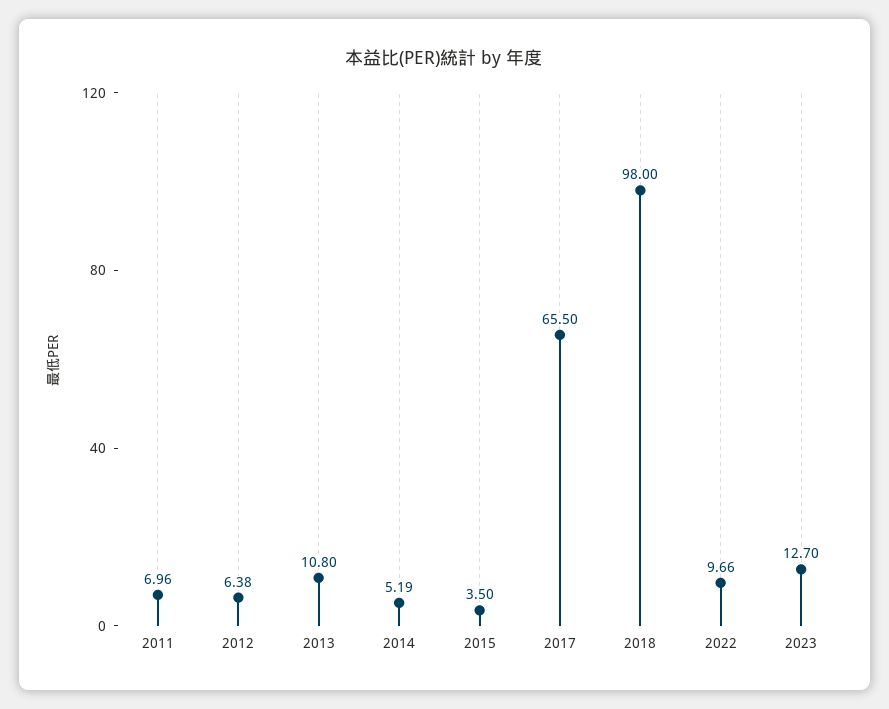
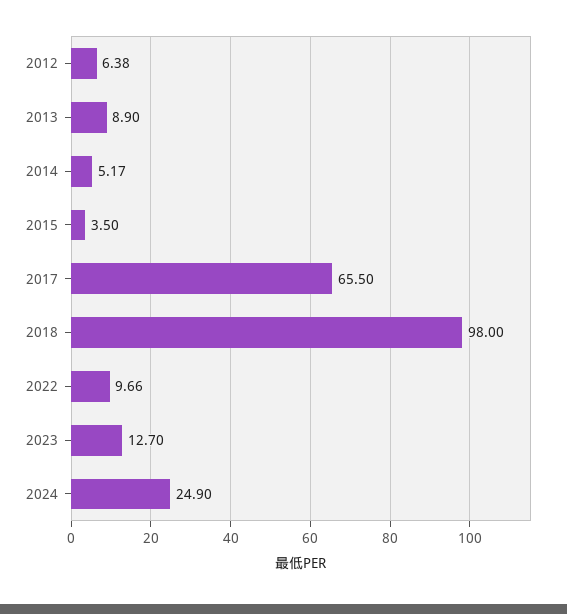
2011: 6.96 -> none
2013: 10.8 -> 8.9
2014: 5.19 -> 5.17
2024: none -> 24.9

